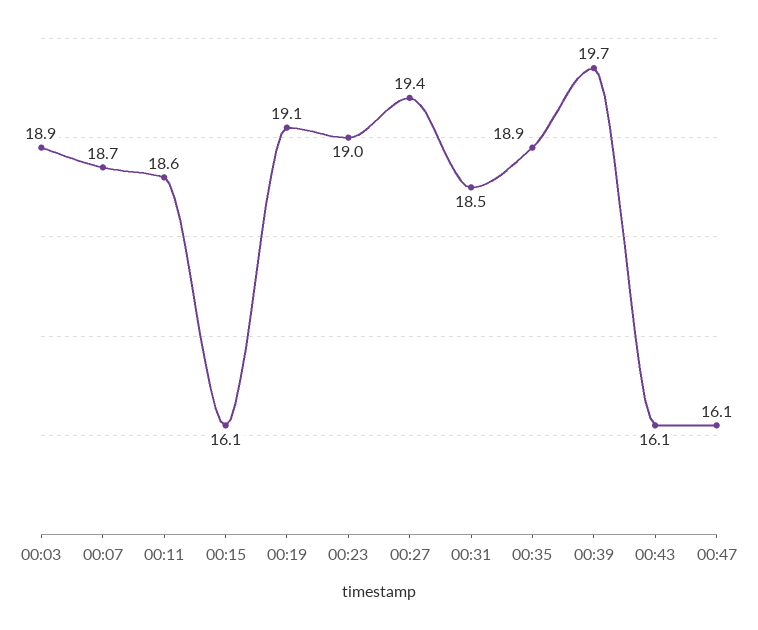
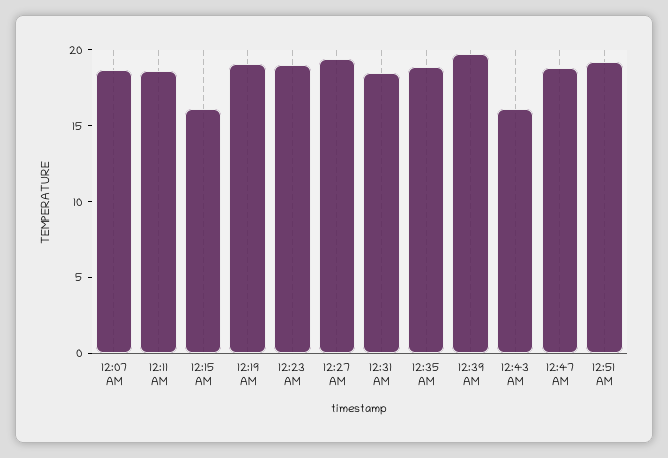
00:03: 18.9 -> none
00:47: 16.1 -> 19
12:51 AM: none -> 19

